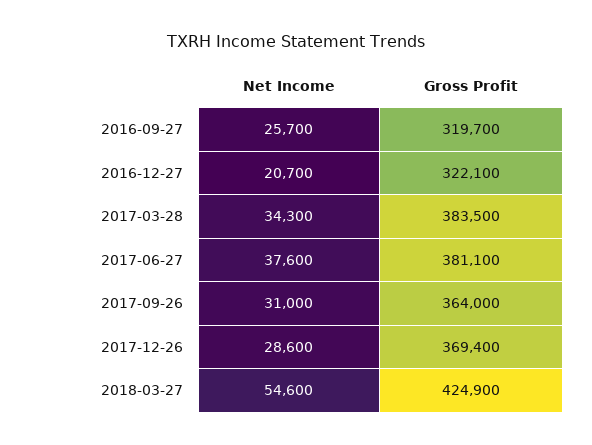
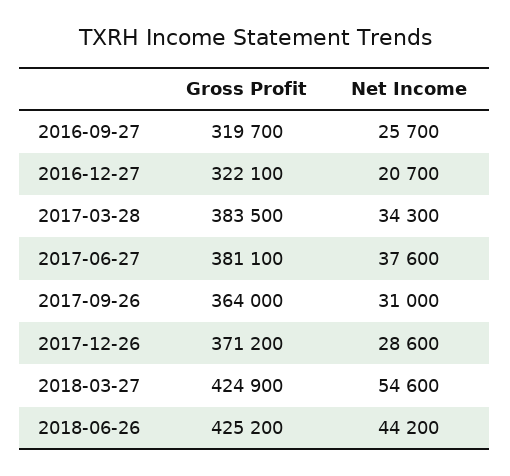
Gross Profit, 2017-12-26: 369400 -> 371200
Gross Profit, 2018-06-26: none -> 425200
Net Income, 2018-06-26: none -> 44200

